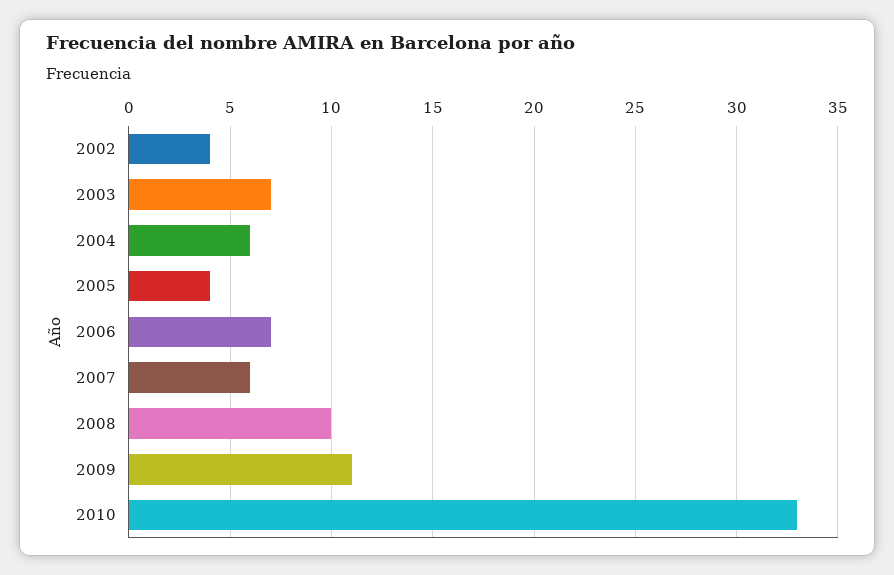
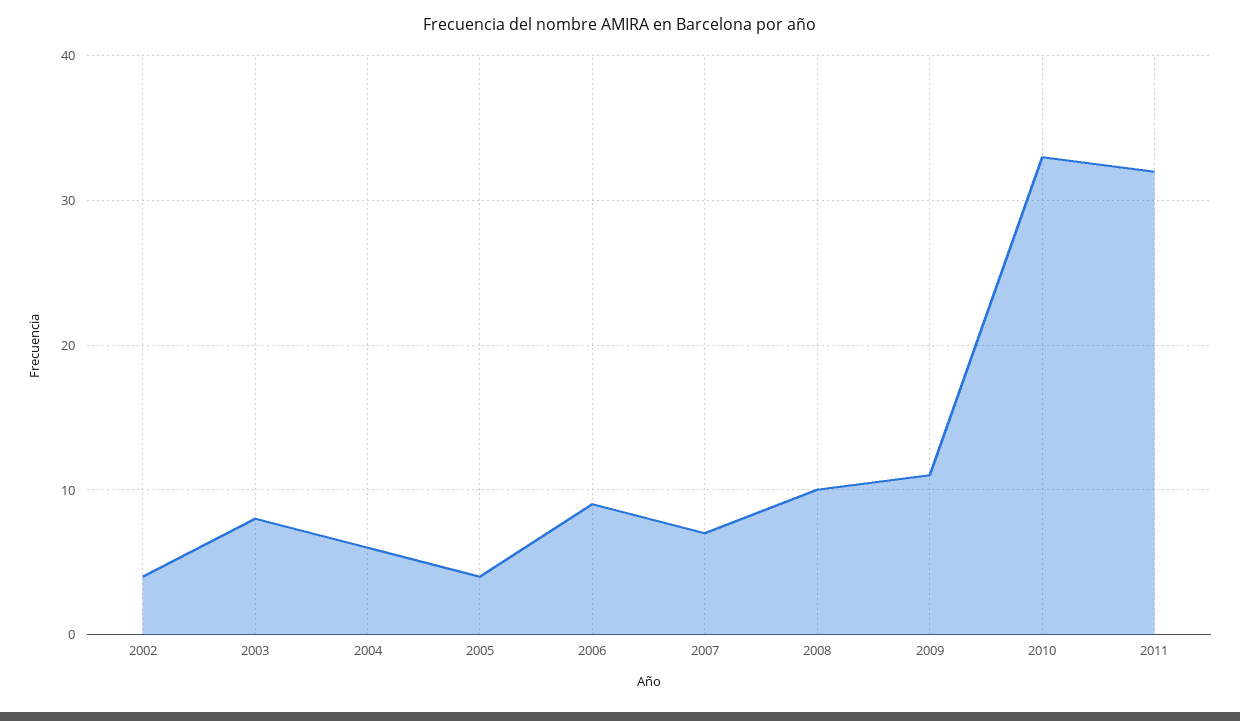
2003: 7 -> 8
2006: 7 -> 9
2007: 6 -> 7
2011: none -> 32

